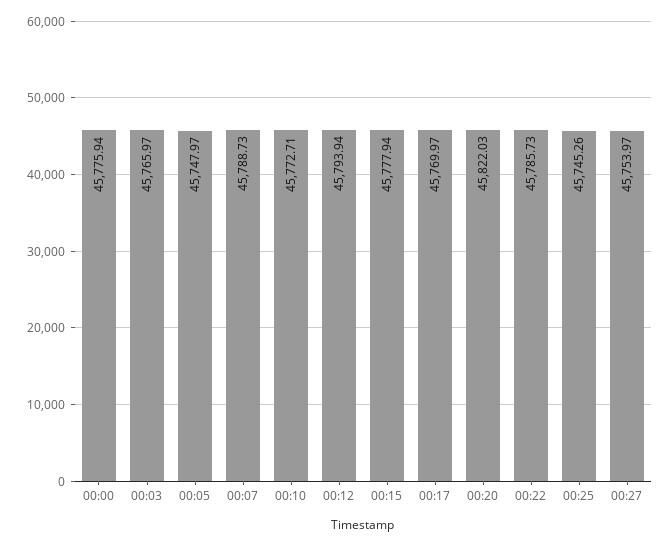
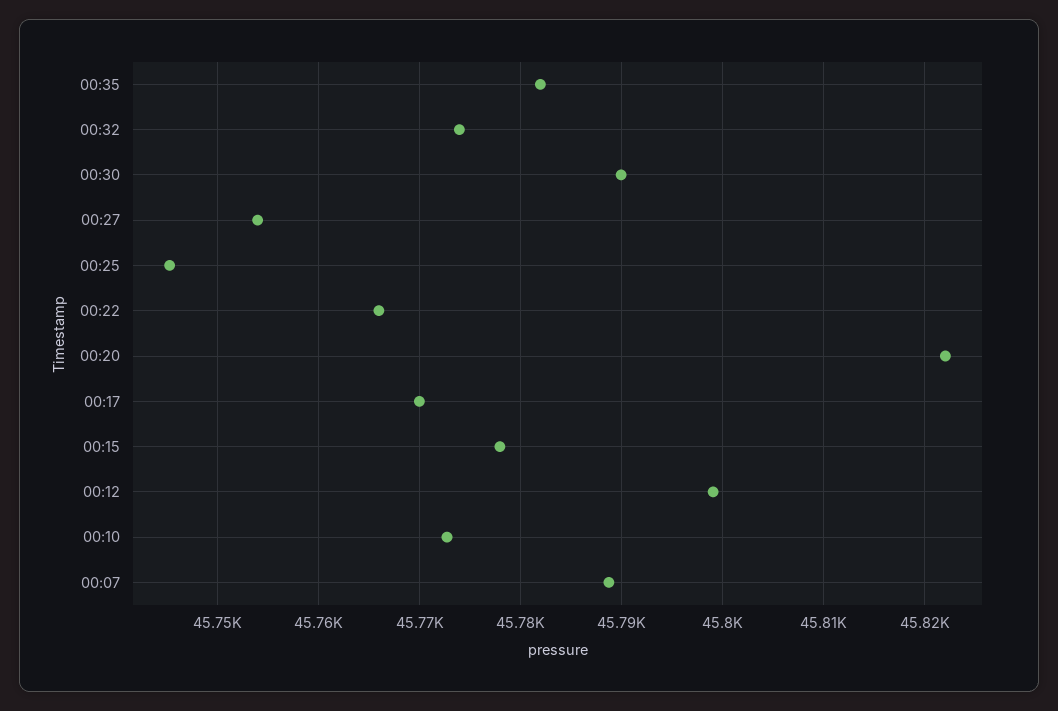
00:00: 45775.94 -> none
00:03: 45765.97 -> none
00:05: 45747.97 -> none
00:12: 45793.94 -> 45799
00:22: 45785.73 -> 45766
00:35: none -> 45782
00:32: none -> 45774
00:30: none -> 45790

